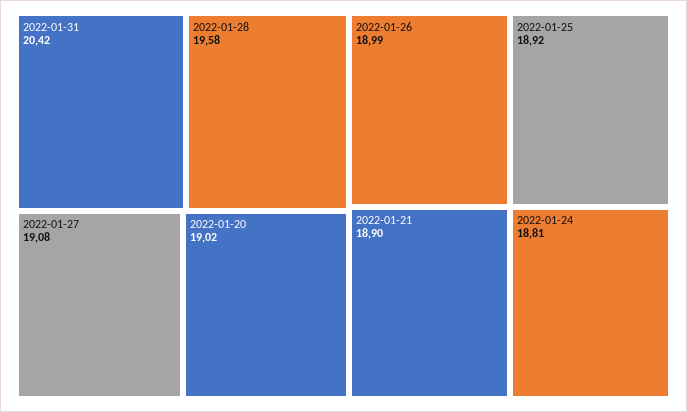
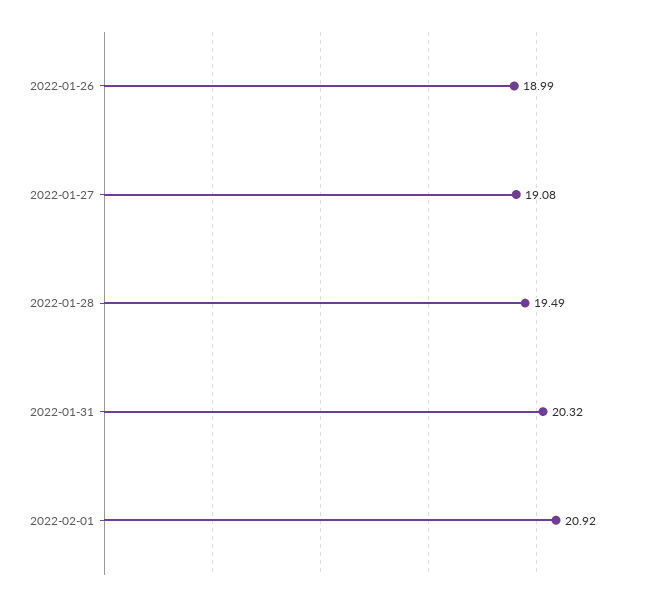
2022-01-31: 20.42 -> 20.32
2022-01-28: 19.58 -> 19.49
2022-01-20: 19.02 -> none
2022-01-25: 18.92 -> none
2022-01-21: 18.9 -> none
2022-01-24: 18.81 -> none
2022-02-01: none -> 20.92

